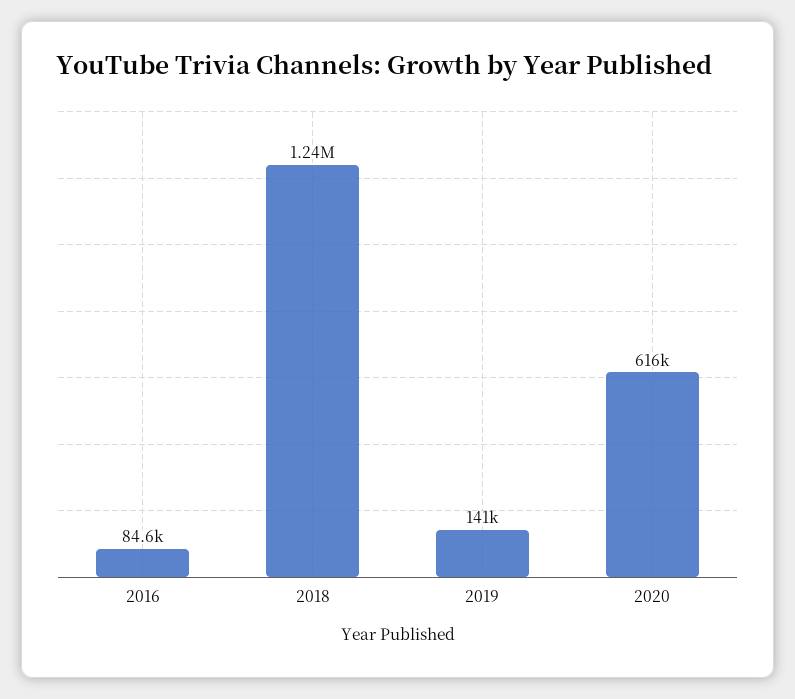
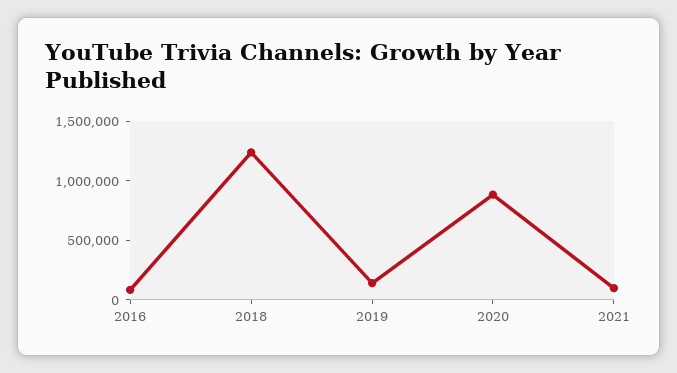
2020: 616000 -> 900000
2021: none -> 100000

